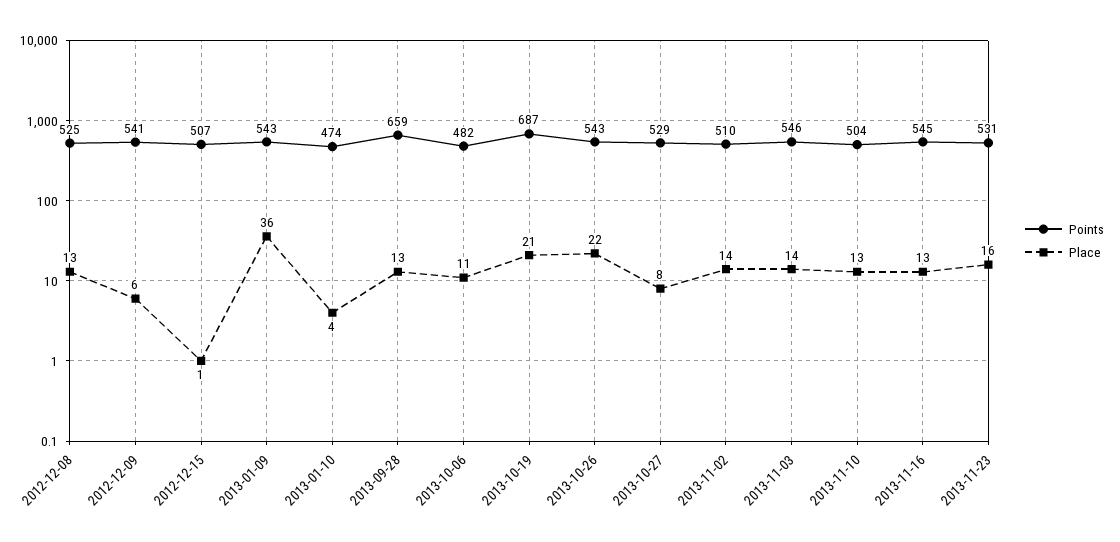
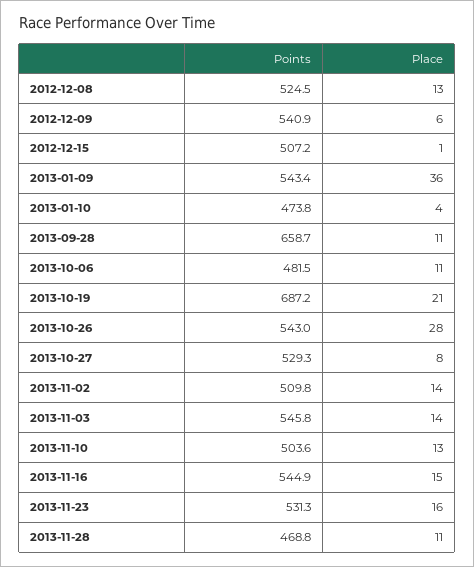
Place, 2013-09-28: 13 -> 11
Place, 2013-10-26: 22 -> 28
Place, 2013-11-16: 13 -> 15
Points, 2013-11-28: none -> 468.8
Place, 2013-11-28: none -> 11

